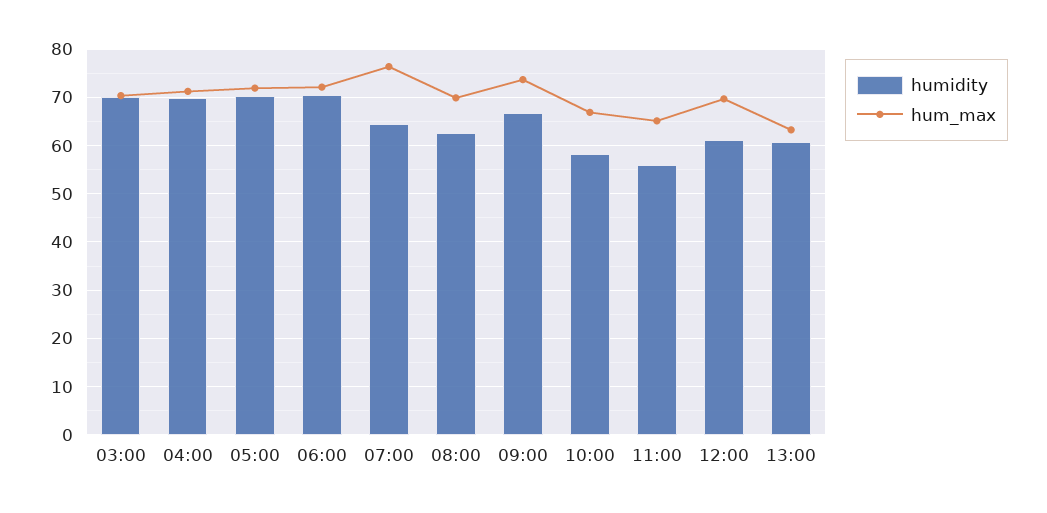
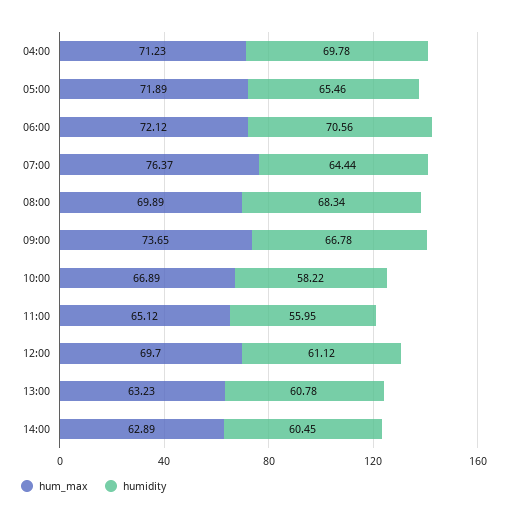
humidity, 03:00: 70 -> none
hum_max, 03:00: 70 -> none
humidity, 05:00: 70 -> 65.46
humidity, 08:00: 62 -> 68.34
hum_max, 14:00: none -> 62.89
humidity, 14:00: none -> 60.45

